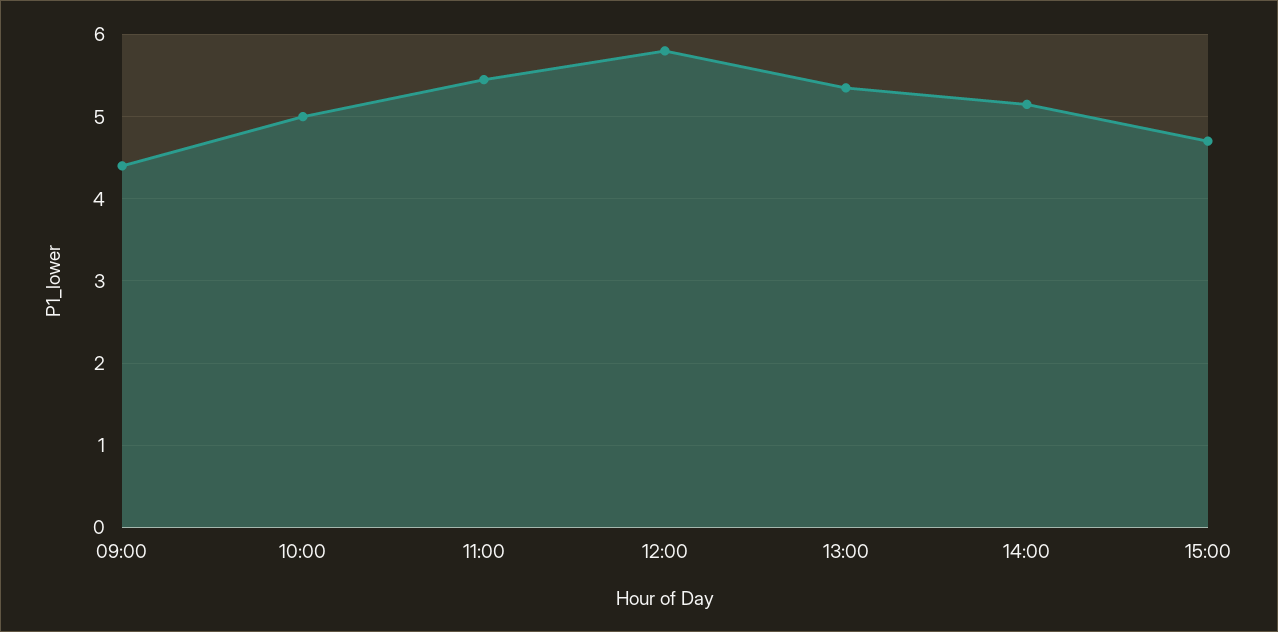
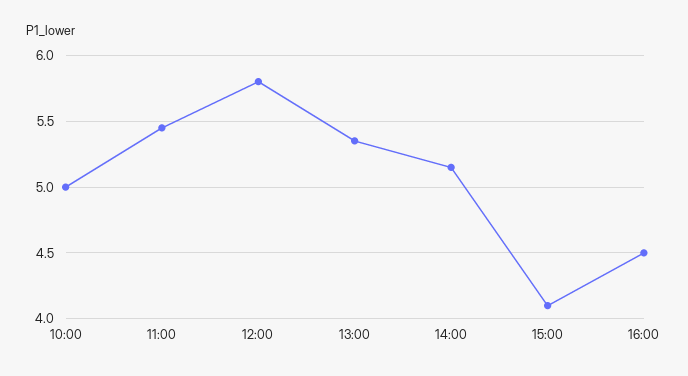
09:00: 4.4 -> none
15:00: 4.7 -> 4.1
16:00: none -> 4.5

